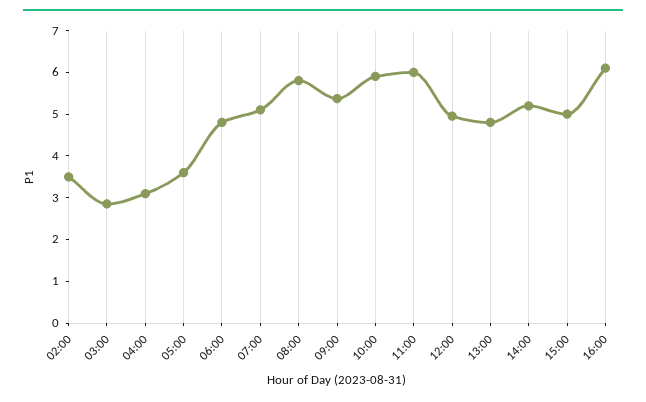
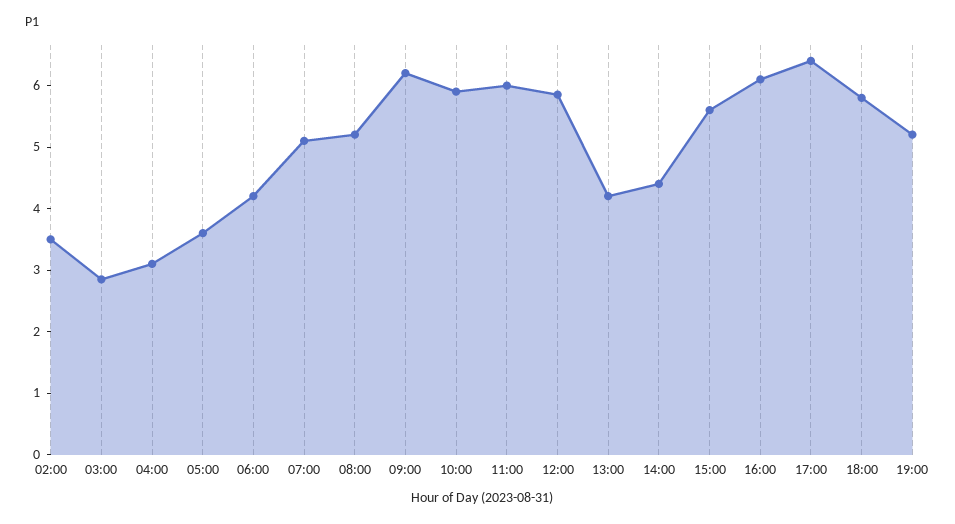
06:00: 4.8 -> 4.2
08:00: 5.8 -> 5.2
09:00: 5.4 -> 6.2
12:00: 5 -> 5.8
13:00: 4.8 -> 4.2
14:00: 5.2 -> 4.4
15:00: 5 -> 5.6
17:00: none -> 6.4
18:00: none -> 5.8
19:00: none -> 5.2

